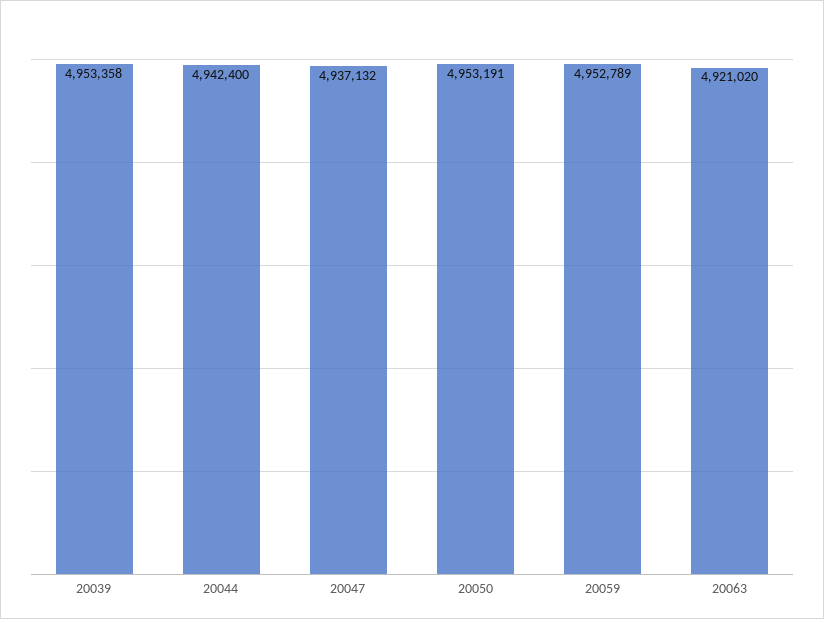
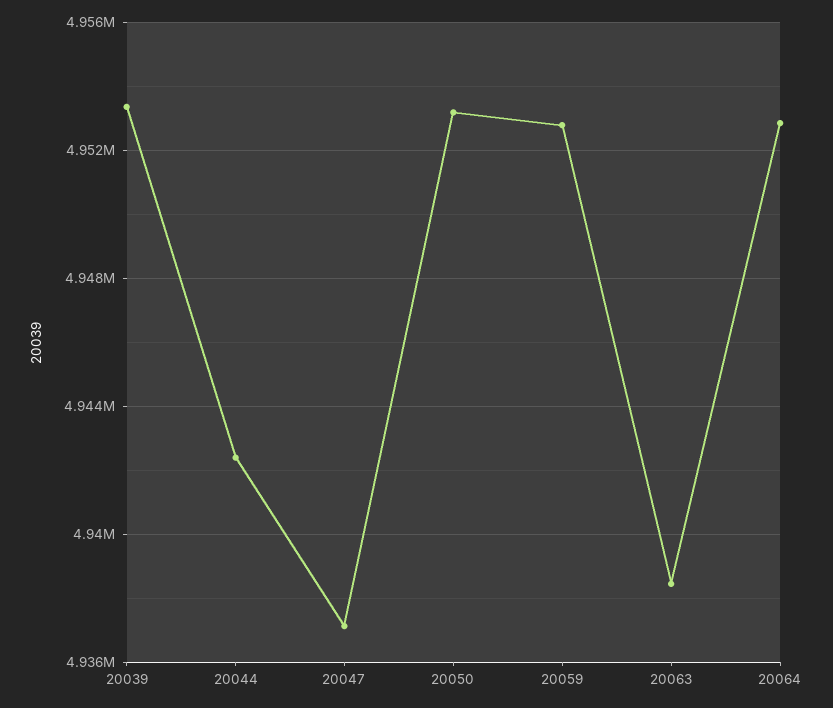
20063: 4921020 -> 4938500
20064: none -> 4953000

